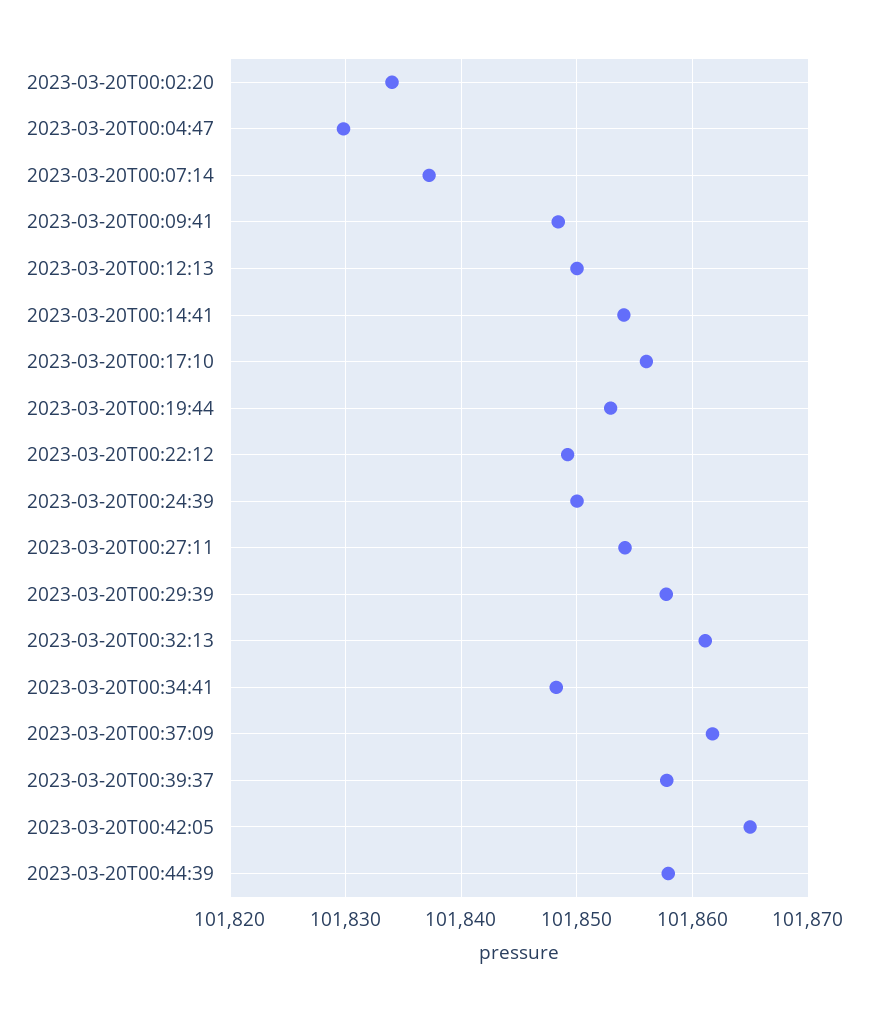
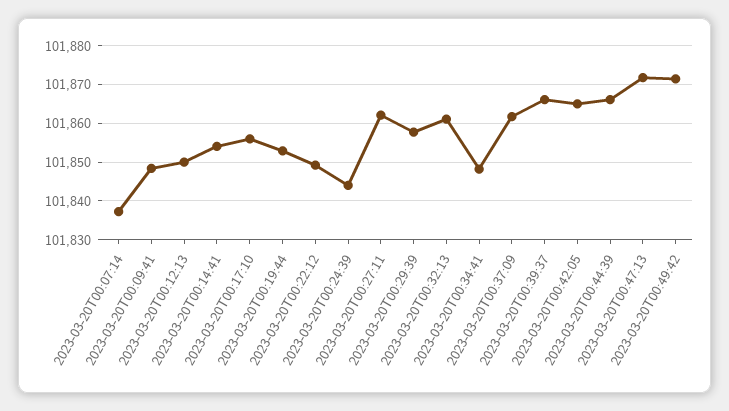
2023-03-20T00:02:20: 101834 -> none
2023-03-20T00:04:47: 101830 -> none
2023-03-20T00:24:39: 101850 -> 101844
2023-03-20T00:27:11: 101854 -> 101862
2023-03-20T00:39:37: 101858 -> 101866
2023-03-20T00:44:39: 101858 -> 101866
2023-03-20T00:47:13: none -> 101872
2023-03-20T00:49:42: none -> 101872

